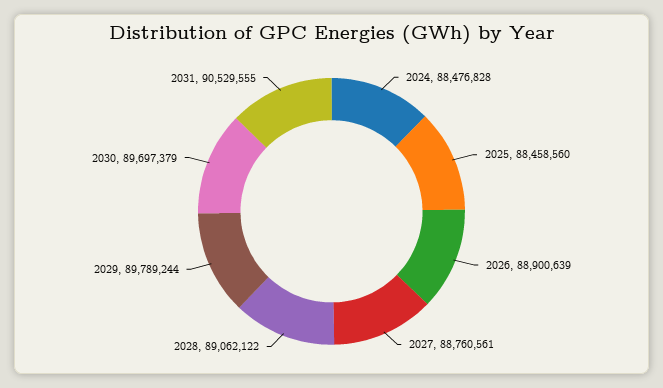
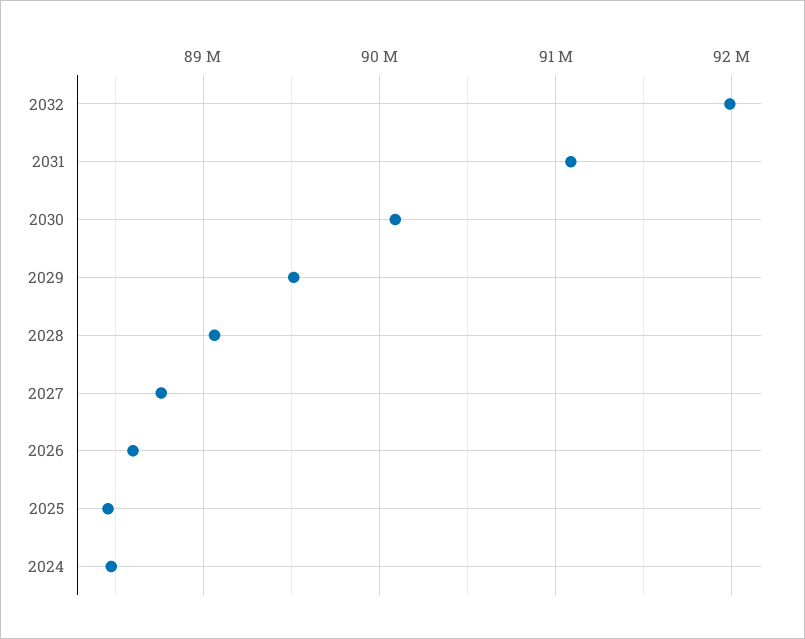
2026: 88900639 -> 88600000
2029: 89789244 -> 89500000
2030: 89697379 -> 90100000
2031: 90529555 -> 91100000
2032: none -> 92000000

